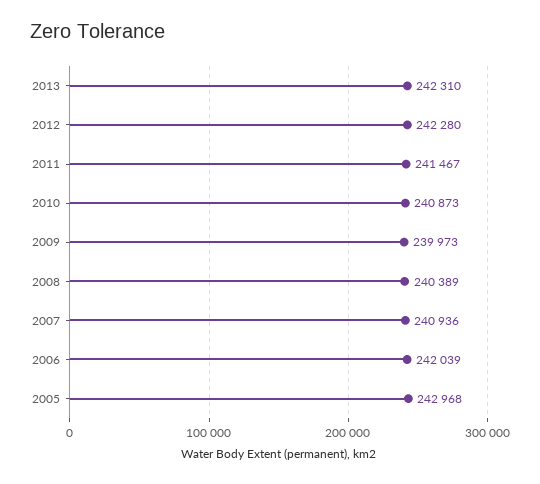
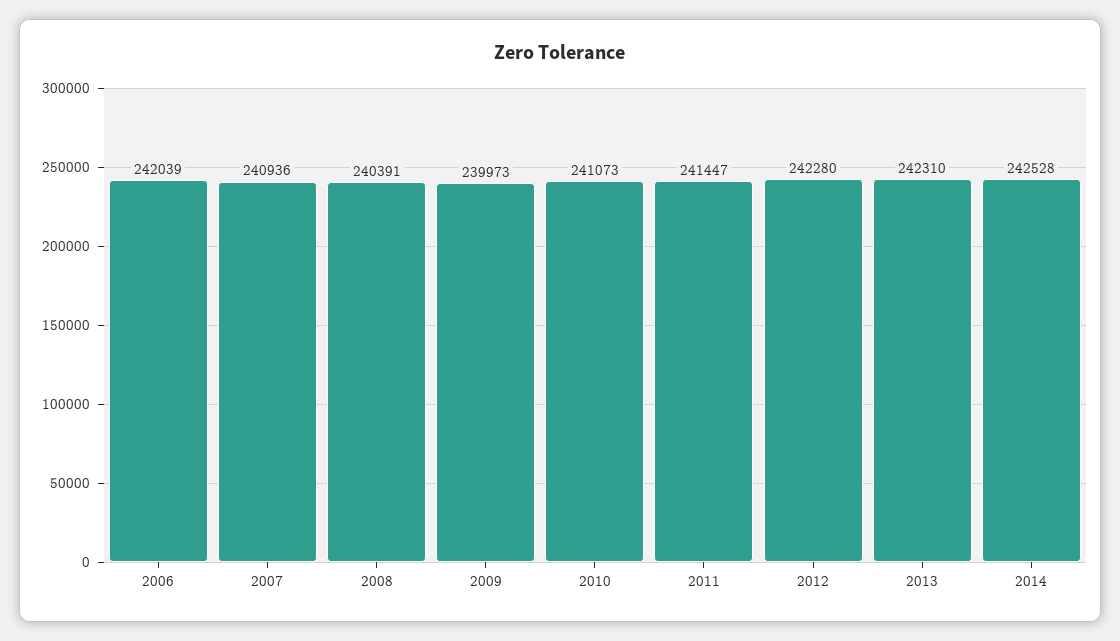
2011: 241467 -> 241447
2010: 240873 -> 241073
2008: 240389 -> 240391
2005: 242968 -> none
2014: none -> 242528

